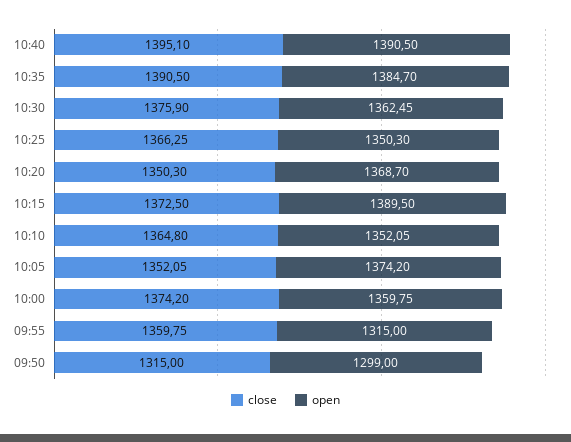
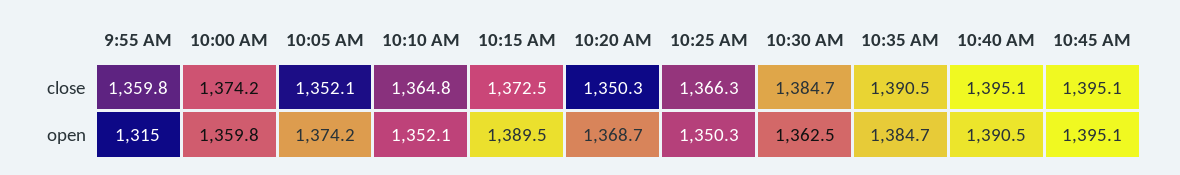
close, 10:30: 1375.9 -> 1384.7
close, 09:50: 1315 -> none
open, 09:50: 1299 -> none
close, 10:45 AM: none -> 1395.1
open, 10:45 AM: none -> 1395.1

